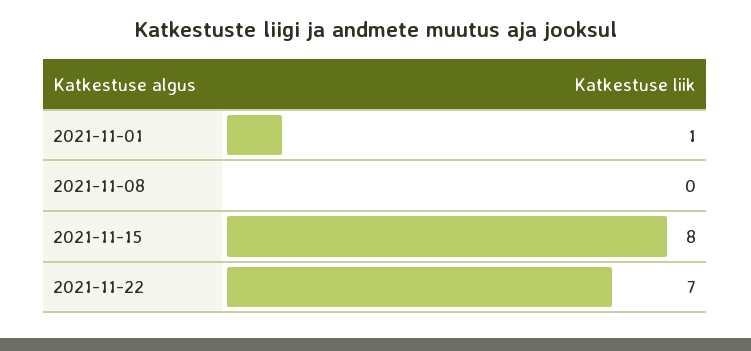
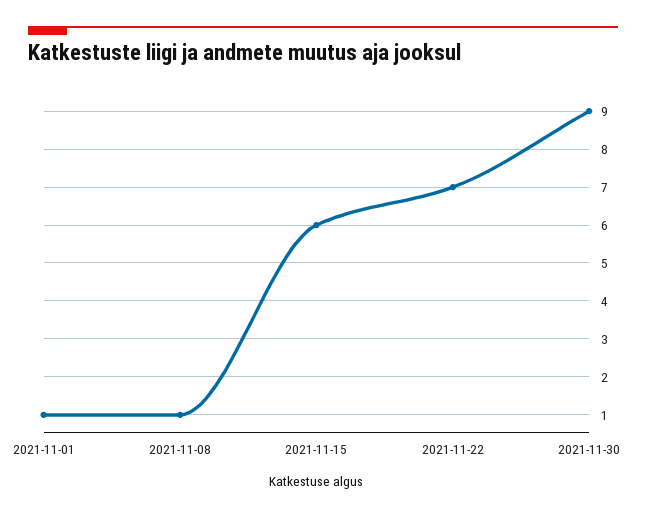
2021-11-08: 0 -> 1
2021-11-15: 8 -> 6
2021-11-30: none -> 9

